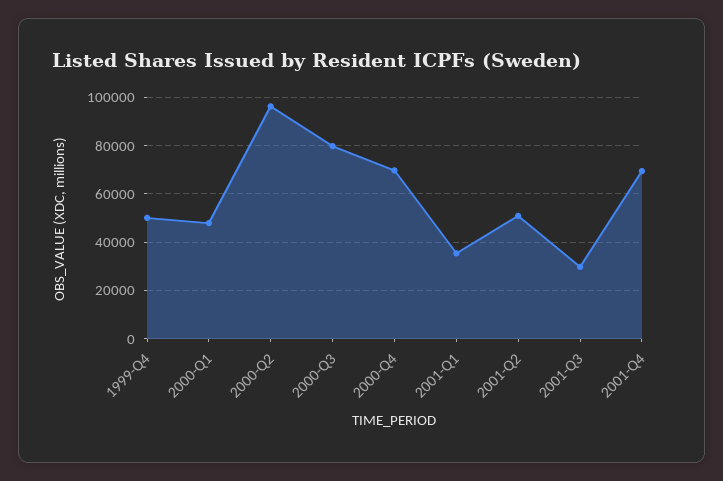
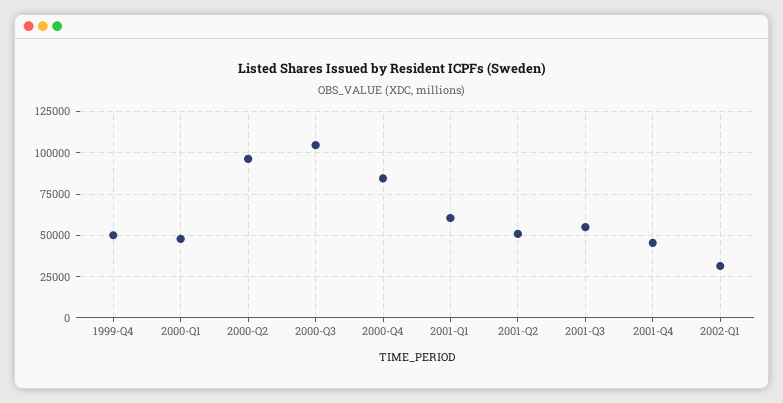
2000-Q3: 80000 -> 105000
2000-Q4: 70000 -> 85000
2001-Q1: 35000 -> 60000
2001-Q3: 30000 -> 55000
2001-Q4: 70000 -> 45000
2002-Q1: none -> 30000

